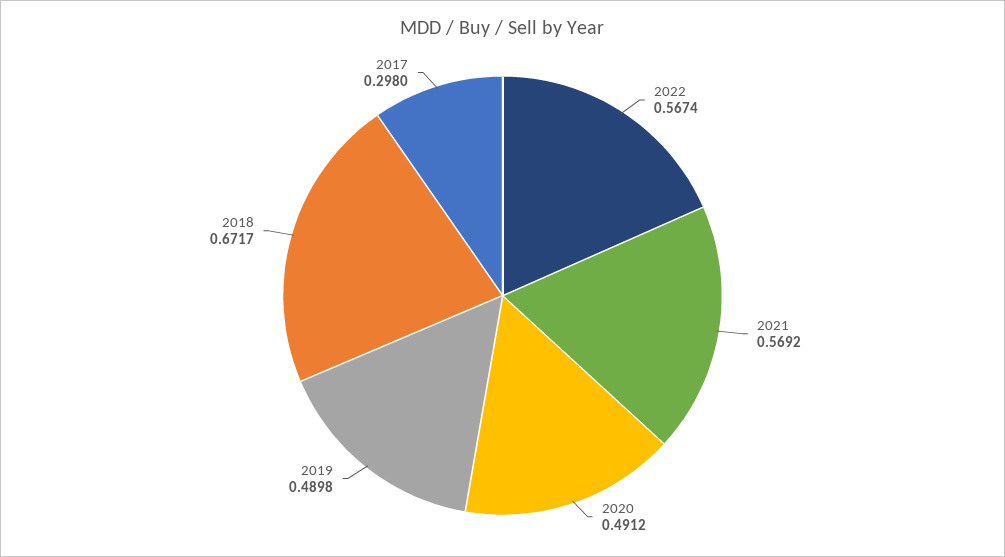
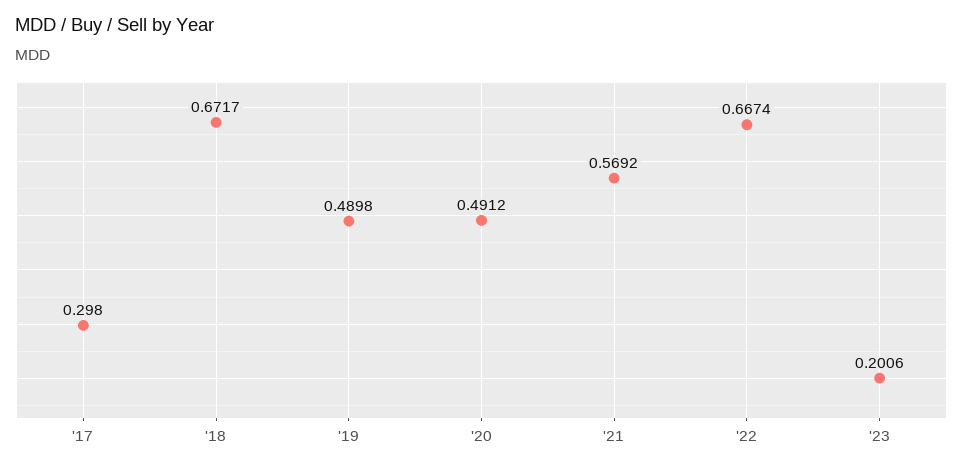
2022: 0.5674 -> 0.6674
'23: none -> 0.2006

